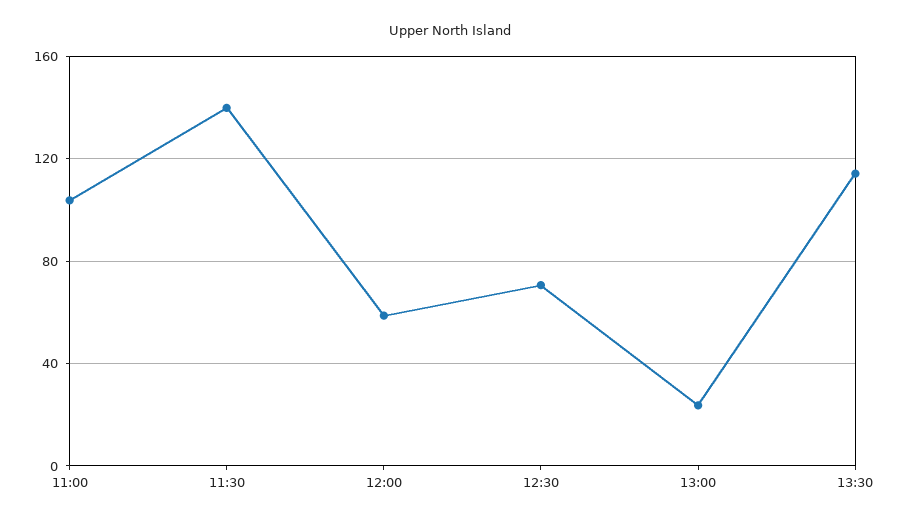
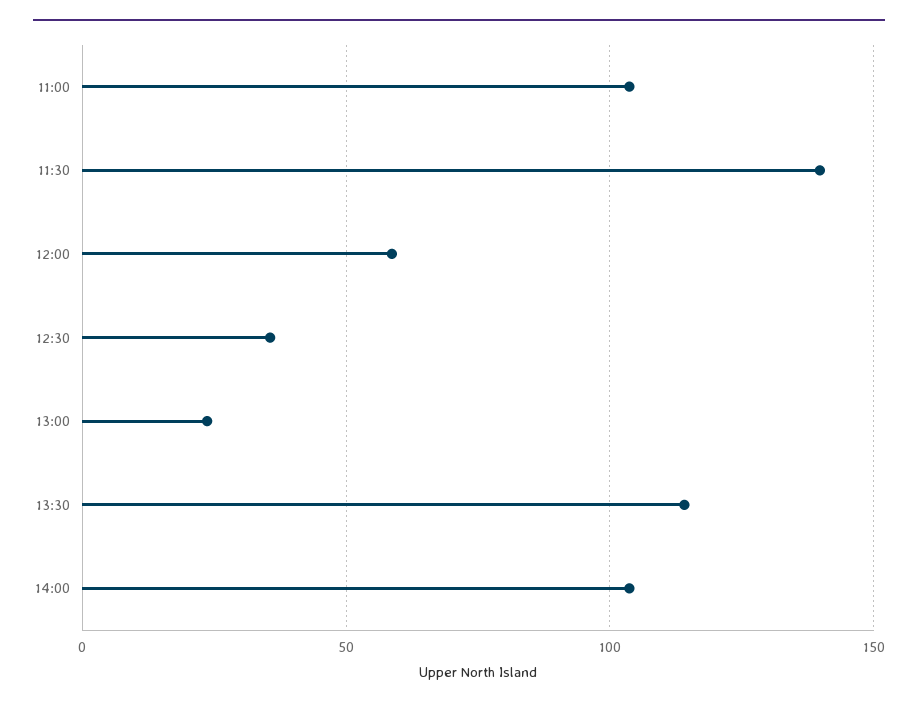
12:30: 70 -> 35
14:00: none -> 105

